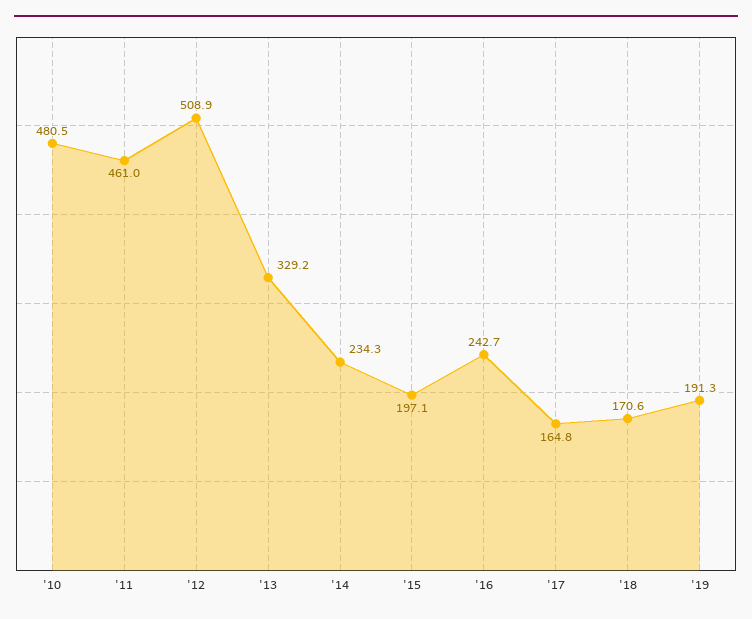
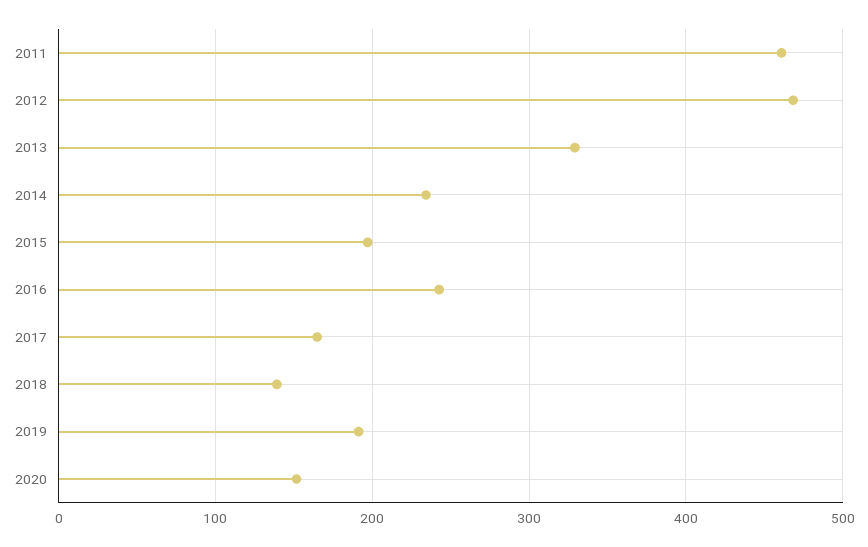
'10: 480.5 -> none
'12: 508.9 -> 470
'18: 170.6 -> 140
2020: none -> 150

